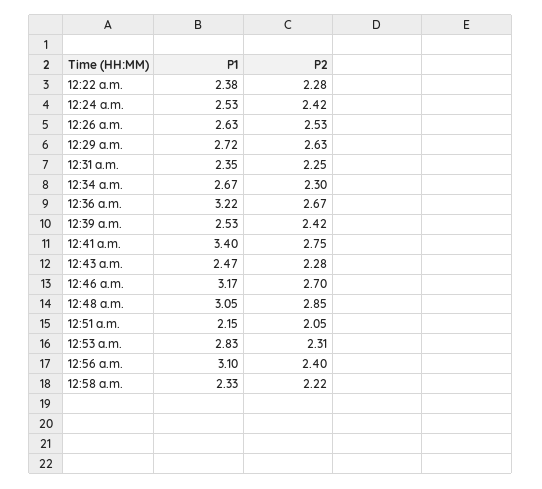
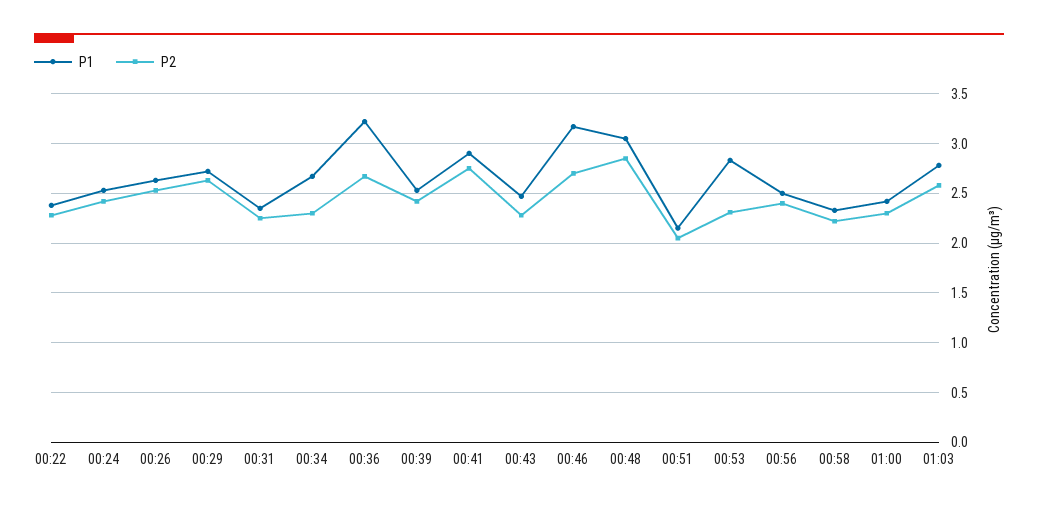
P1, 12:41 a.m.: 3.4 -> 2.9
P1, 12:56 a.m.: 3.1 -> 2.5
P1, 01:00: none -> 2.4
P2, 01:00: none -> 2.3
P1, 01:03: none -> 2.8
P2, 01:03: none -> 2.6

